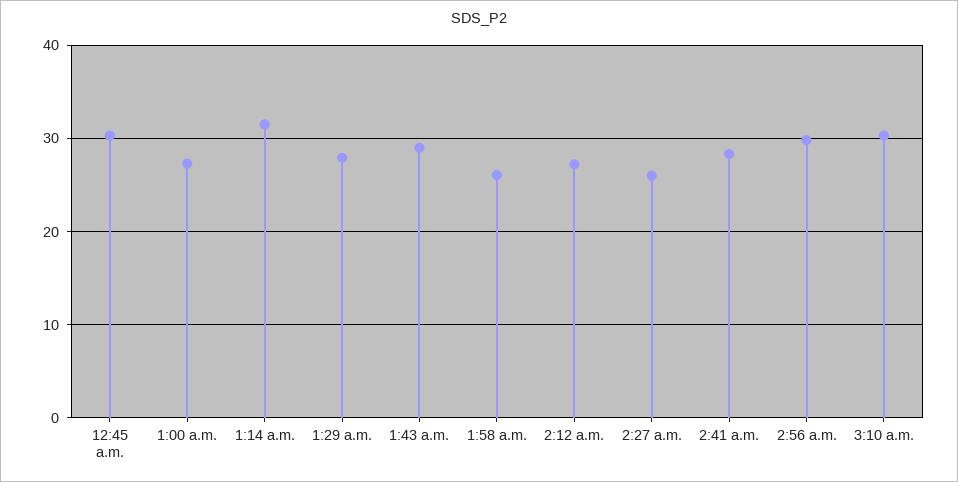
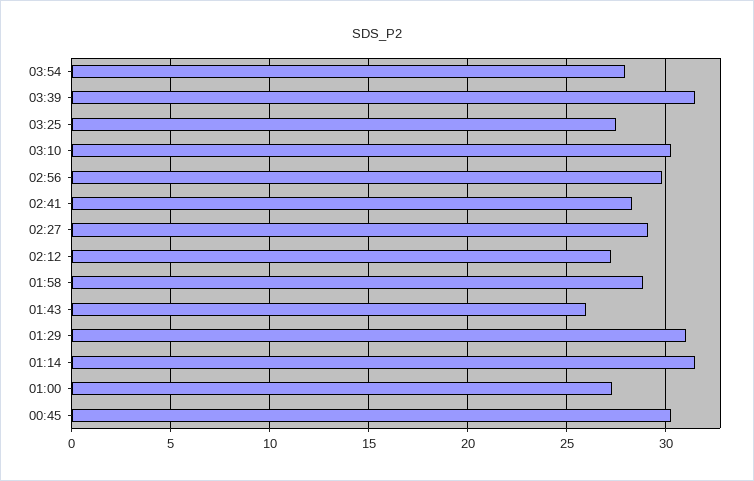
1:29 a.m.: 28 -> 31
1:43 a.m.: 29 -> 26
1:58 a.m.: 26 -> 29
2:27 a.m.: 26 -> 29
03:54: none -> 28
03:39: none -> 31.5
03:25: none -> 27.5

